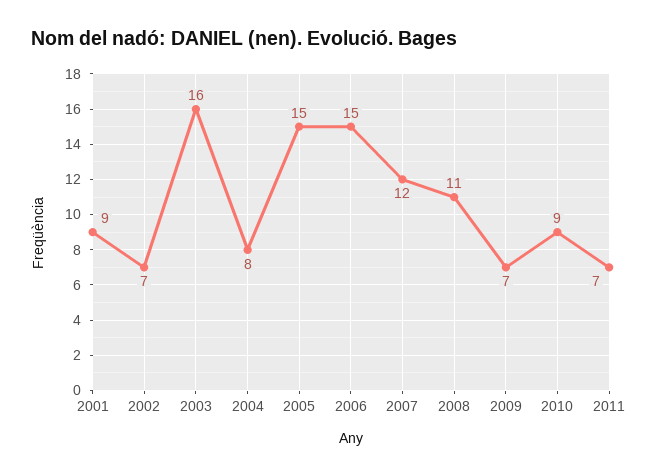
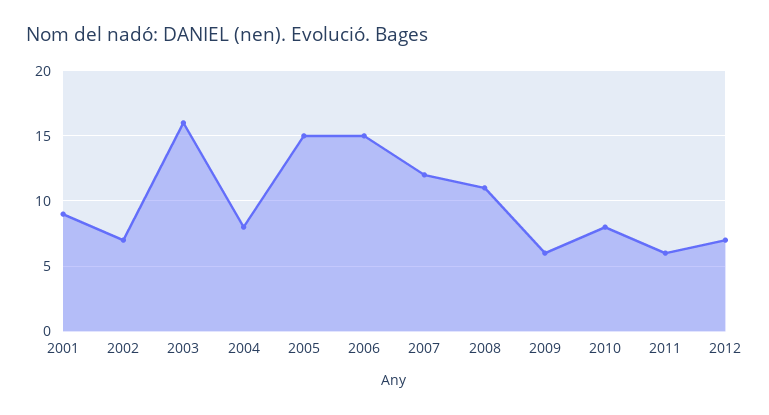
2009: 7 -> 6
2010: 9 -> 8
2011: 7 -> 6
2012: none -> 7

